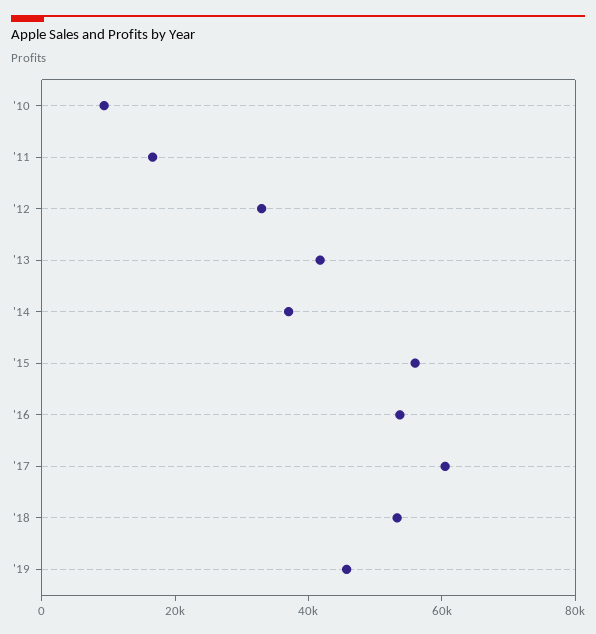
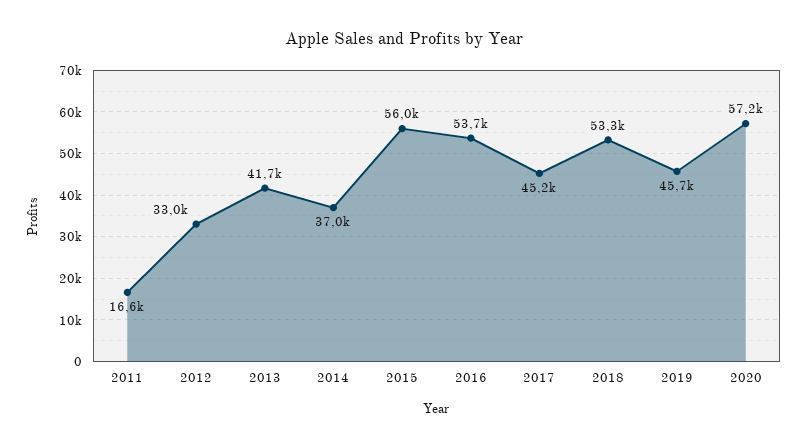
'10: 10000 -> none
'17: 60000 -> 45200
2020: none -> 57200

